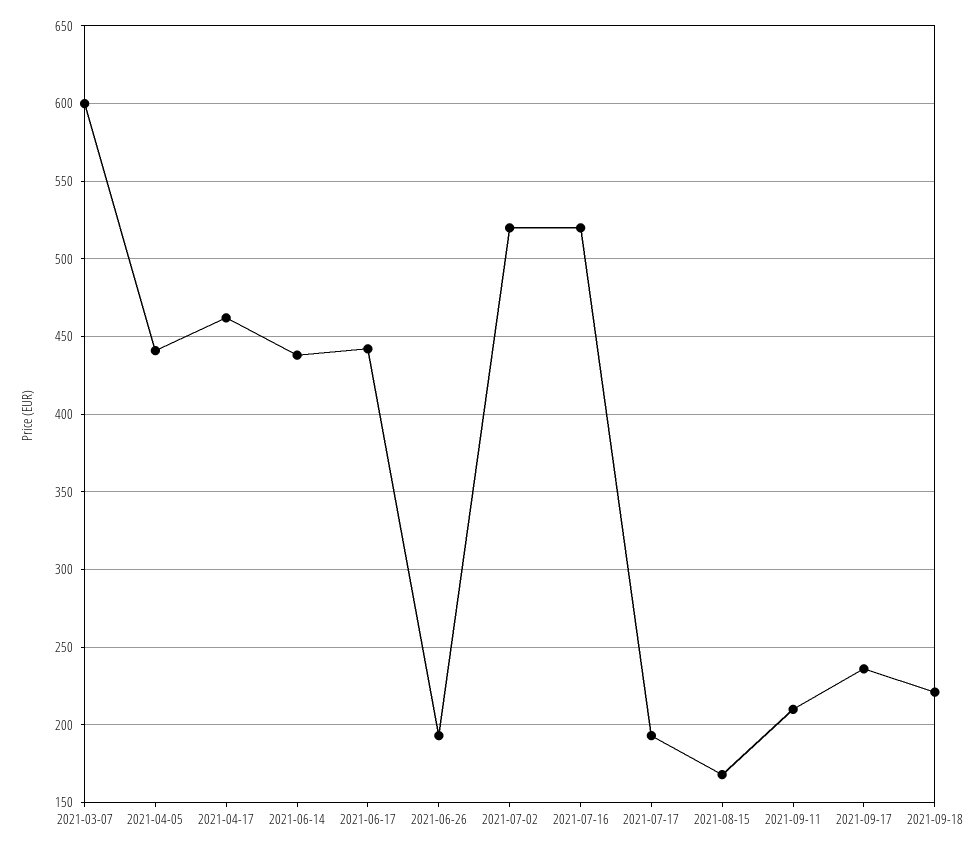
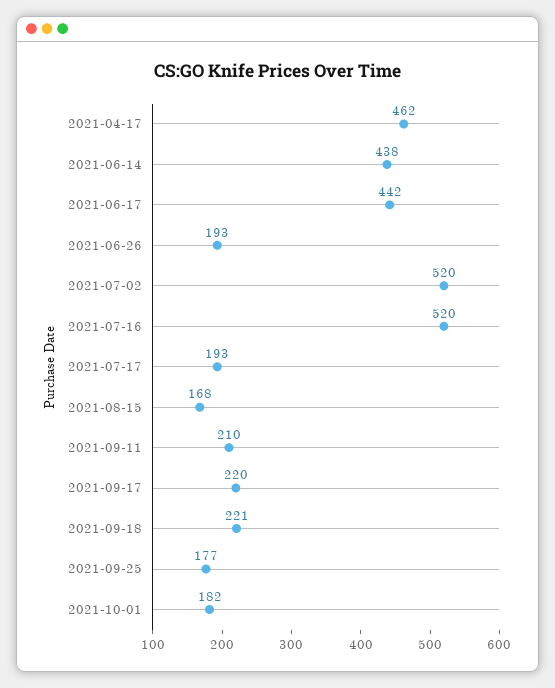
2021-03-07: 600 -> none
2021-04-05: 440 -> none
2021-09-17: 235 -> 220
2021-09-25: none -> 177
2021-10-01: none -> 182

